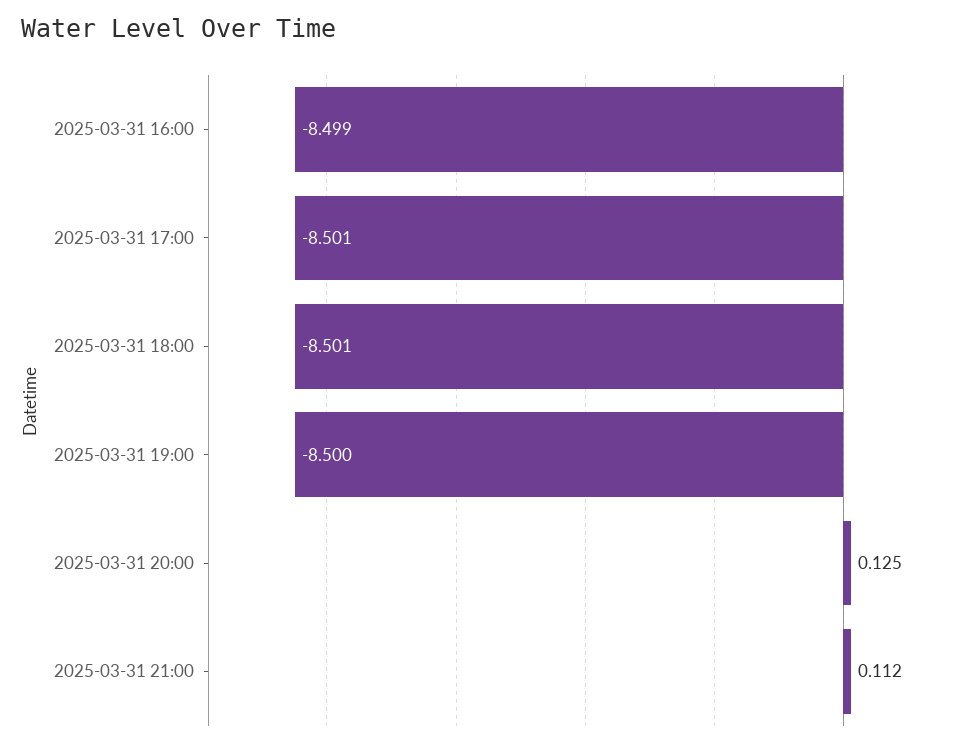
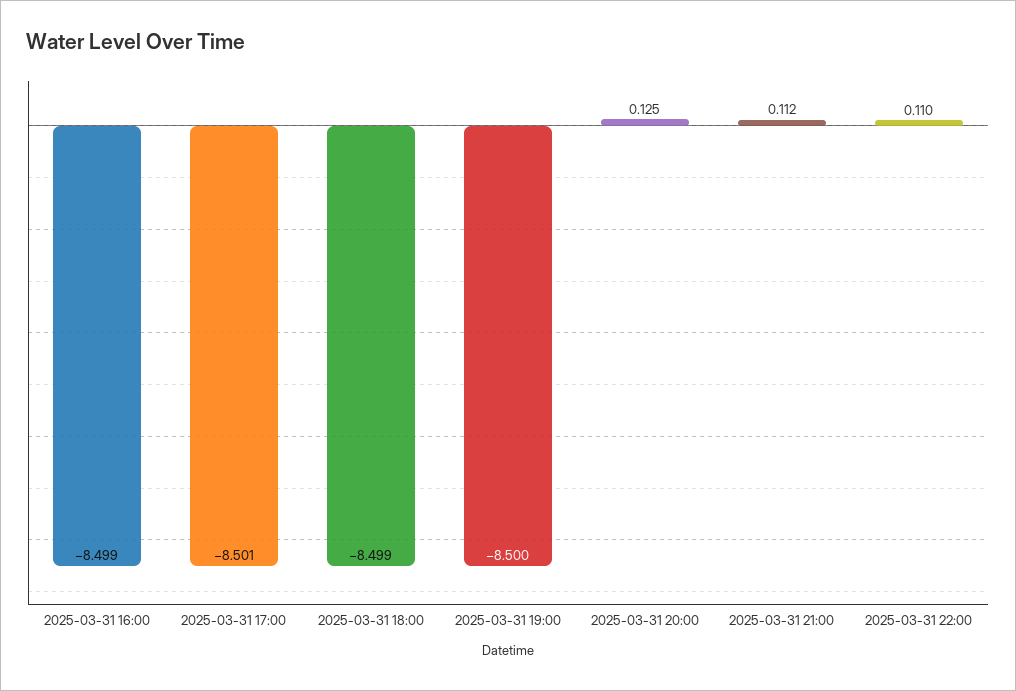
2025-03-31 18:00: -8.501 -> -8.499
2025-03-31 22:00: none -> 0.11

